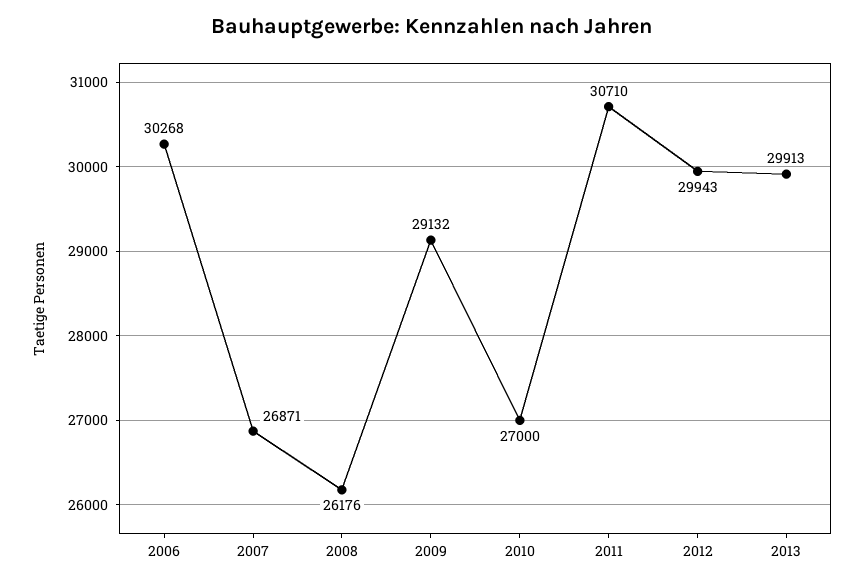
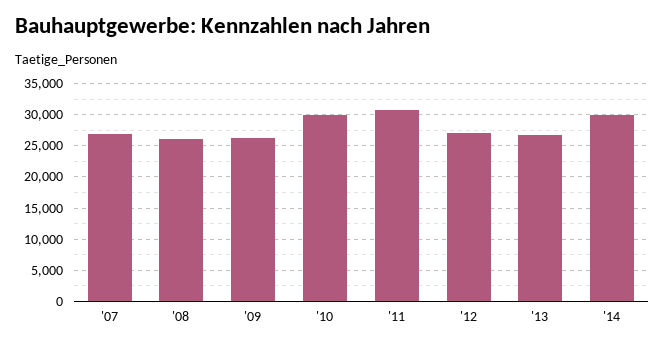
2006: 30268 -> none
2009: 29132 -> 26000
2010: 27000 -> 30000
2012: 29943 -> 27000
2013: 29913 -> 27000
'14: none -> 30000

